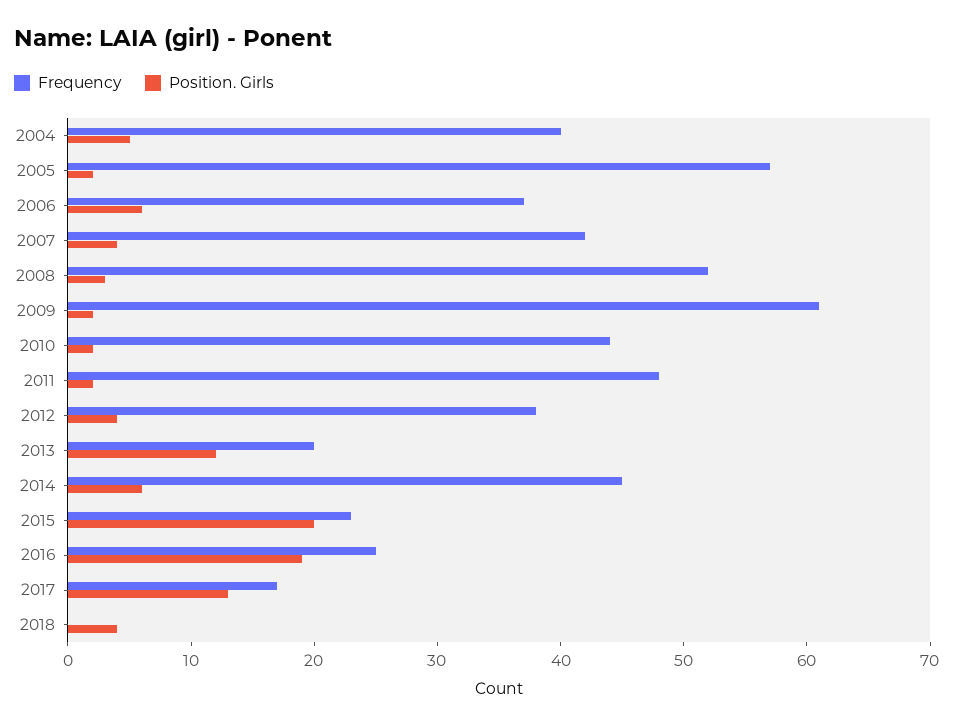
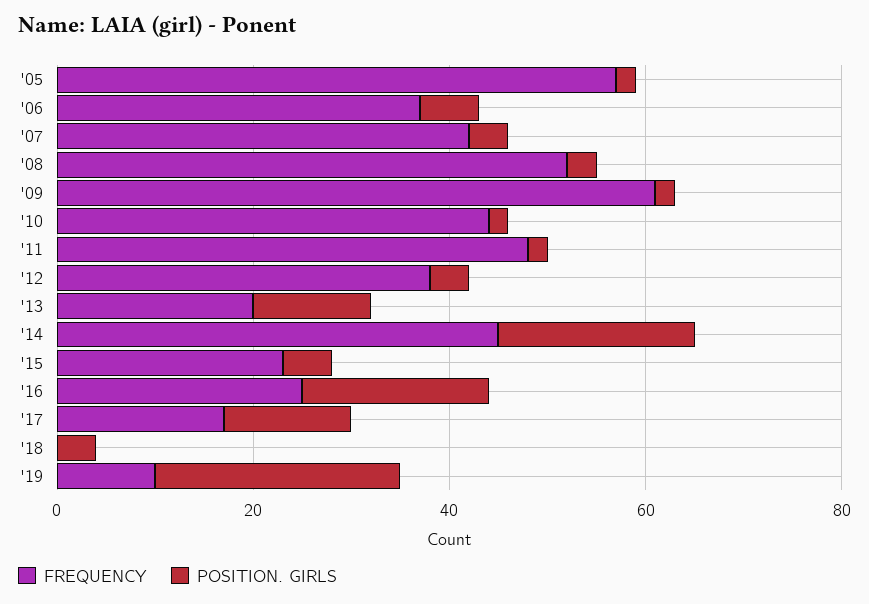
Frequency, 2004: 40 -> none
Position. Girls, 2004: 5 -> none
Position. Girls, 2014: 6 -> 20
Position. Girls, 2015: 20 -> 5
Frequency, '19: none -> 10
Position. Girls, '19: none -> 25

